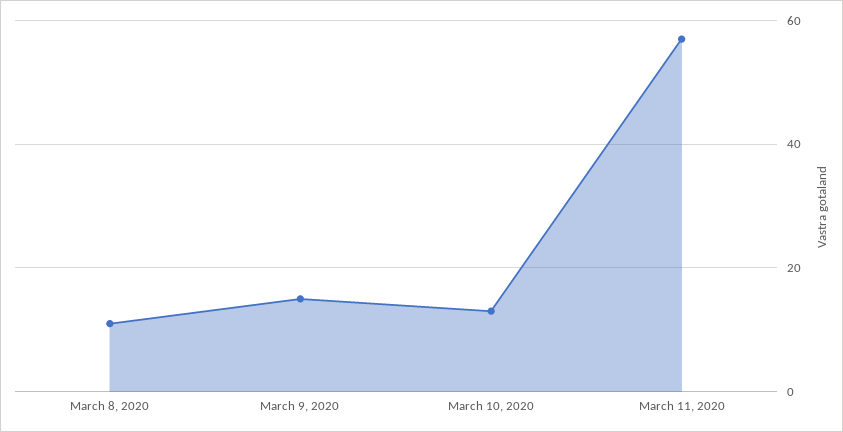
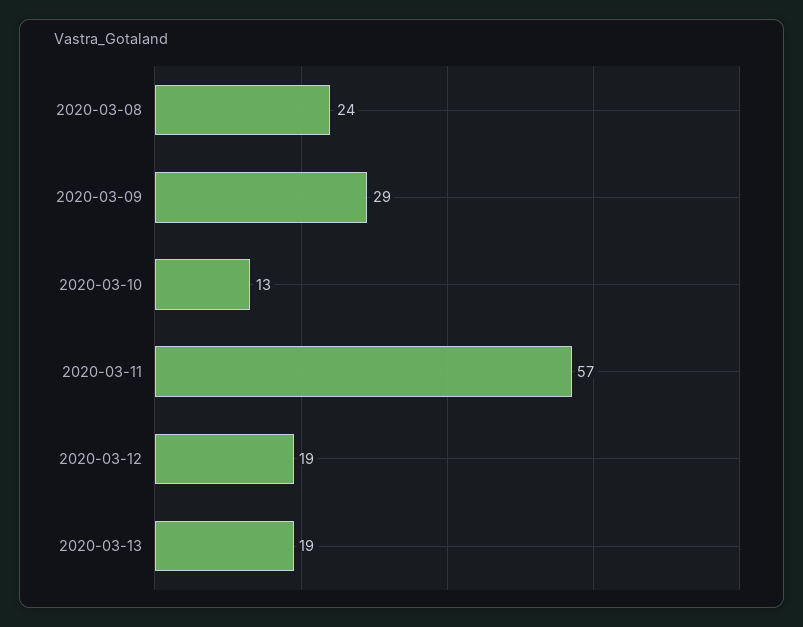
March 8, 2020: 10 -> 24
March 9, 2020: 15 -> 29
2020-03-12: none -> 19
2020-03-13: none -> 19

